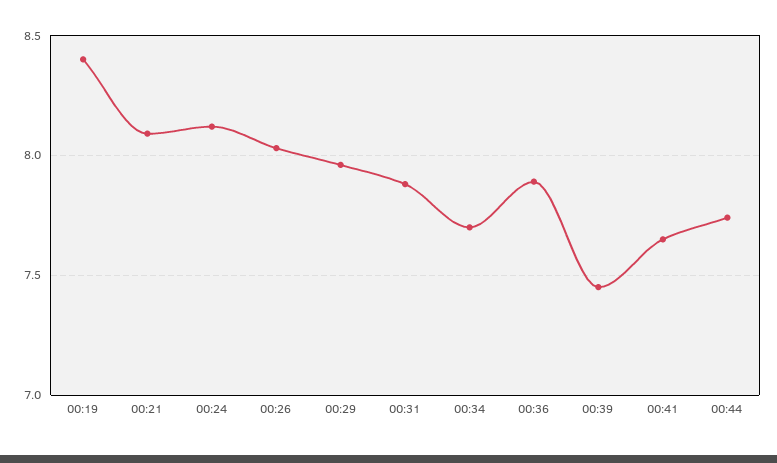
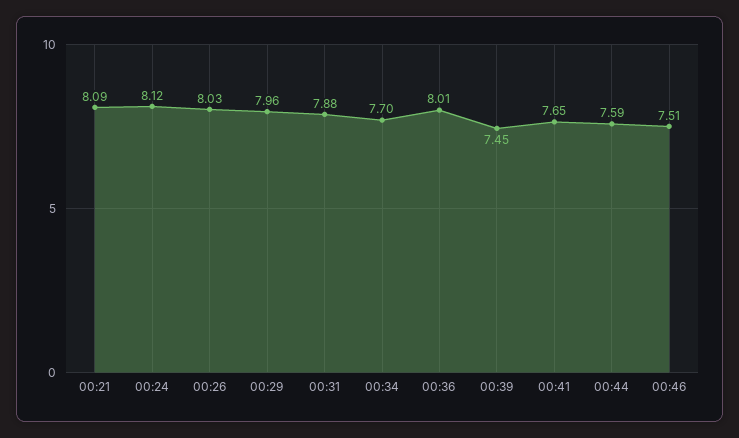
00:19: 8.4 -> none
00:36: 7.9 -> 8.01
00:44: 7.75 -> 7.59
00:46: none -> 7.51

